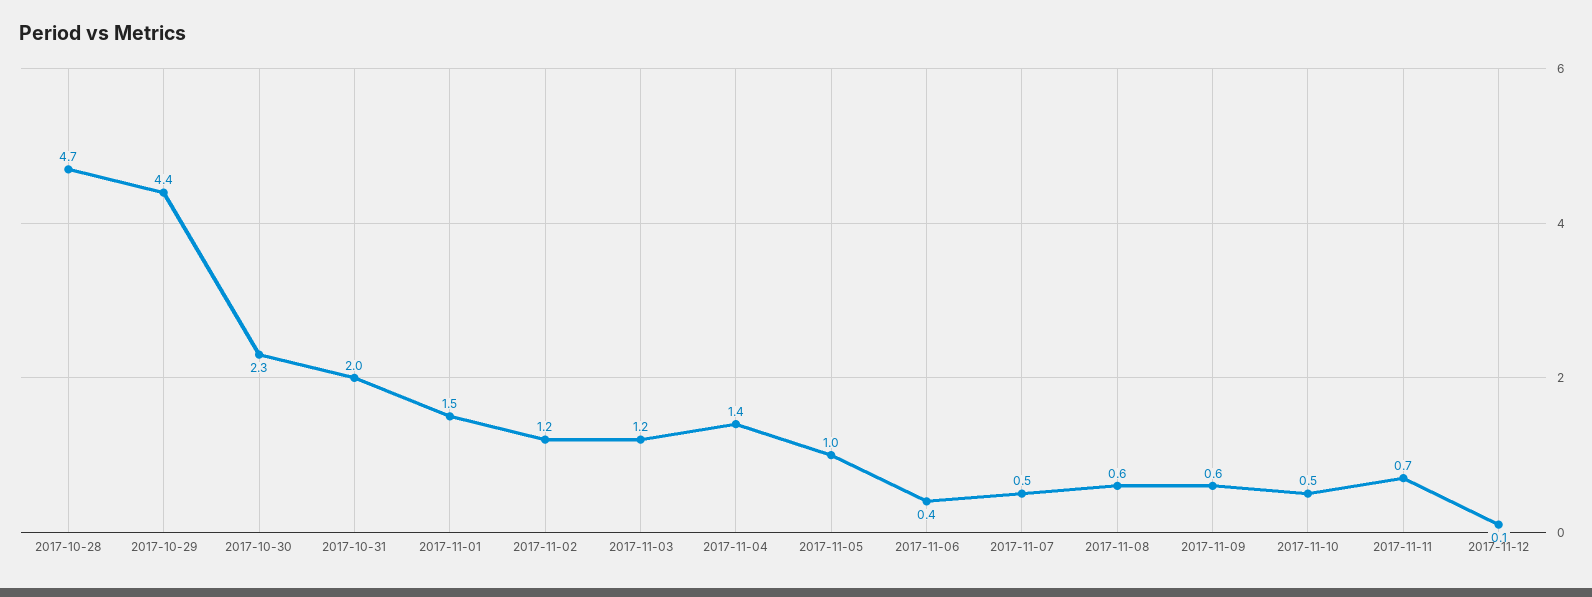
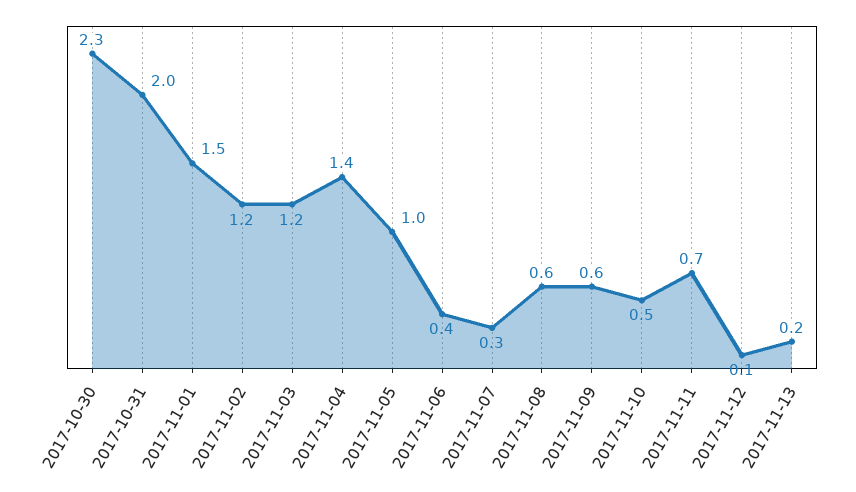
2017-10-28: 4.7 -> none
2017-10-29: 4.4 -> none
2017-11-07: 0.5 -> 0.3
2017-11-13: none -> 0.2

